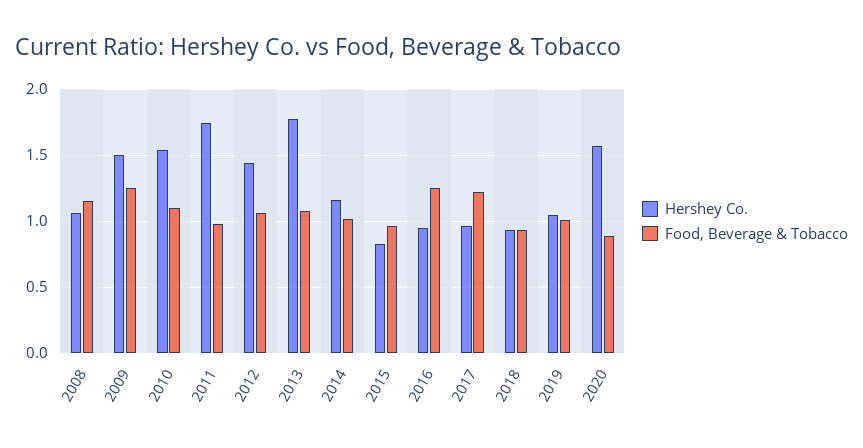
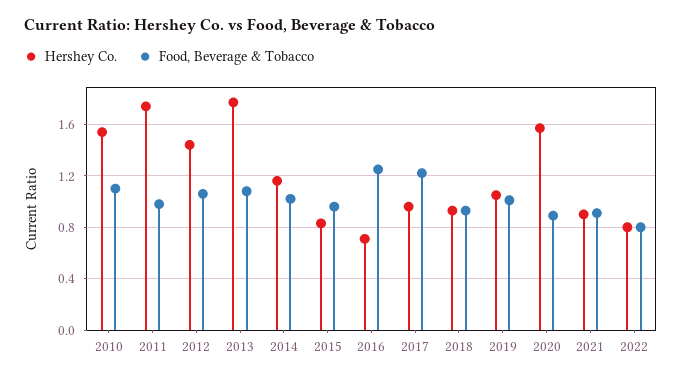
Hershey Co., 2008: 1.05 -> none
Food, Beverage & Tobacco, 2008: 1.15 -> none
Hershey Co., 2009: 1.5 -> none
Food, Beverage & Tobacco, 2009: 1.25 -> none
Hershey Co., 2016: 0.95 -> 0.7
Hershey Co., 2021: none -> 0.9
Food, Beverage & Tobacco, 2021: none -> 0.9
Hershey Co., 2022: none -> 0.8
Food, Beverage & Tobacco, 2022: none -> 0.8

